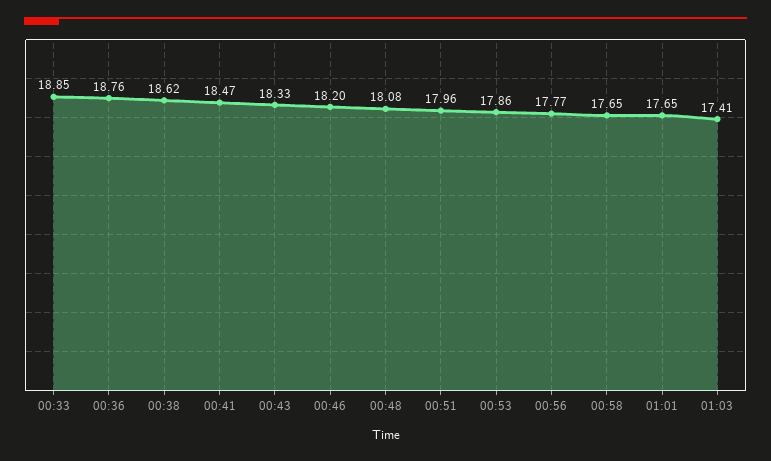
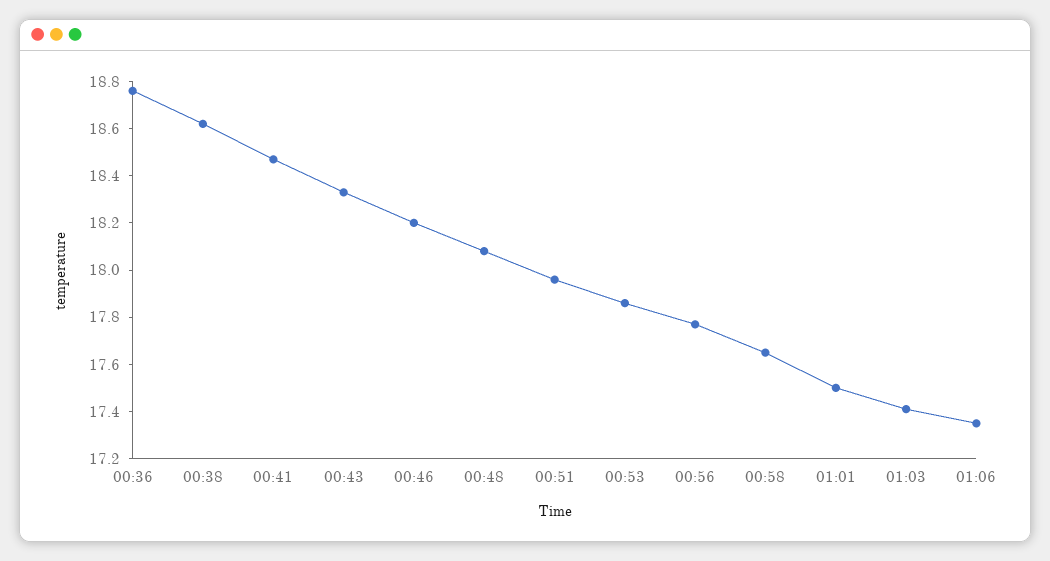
00:33: 18.85 -> none
01:01: 17.65 -> 17.5
01:06: none -> 17.35

